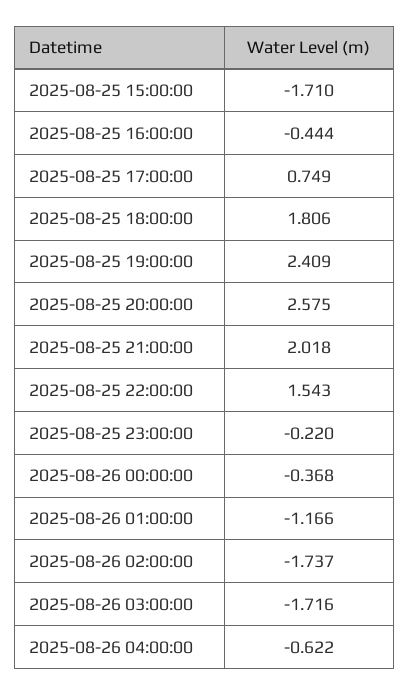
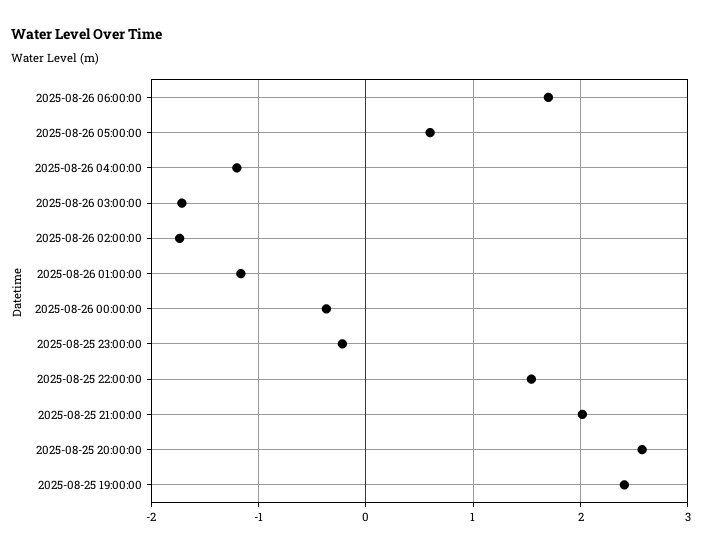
2025-08-25 15:00:00: -1.71 -> none
2025-08-25 16:00:00: -0.444 -> none
2025-08-25 17:00:00: 0.749 -> none
2025-08-25 18:00:00: 1.806 -> none
2025-08-26 04:00:00: -0.622 -> -1.2
2025-08-26 06:00:00: none -> 1.7
2025-08-26 05:00:00: none -> 0.6

